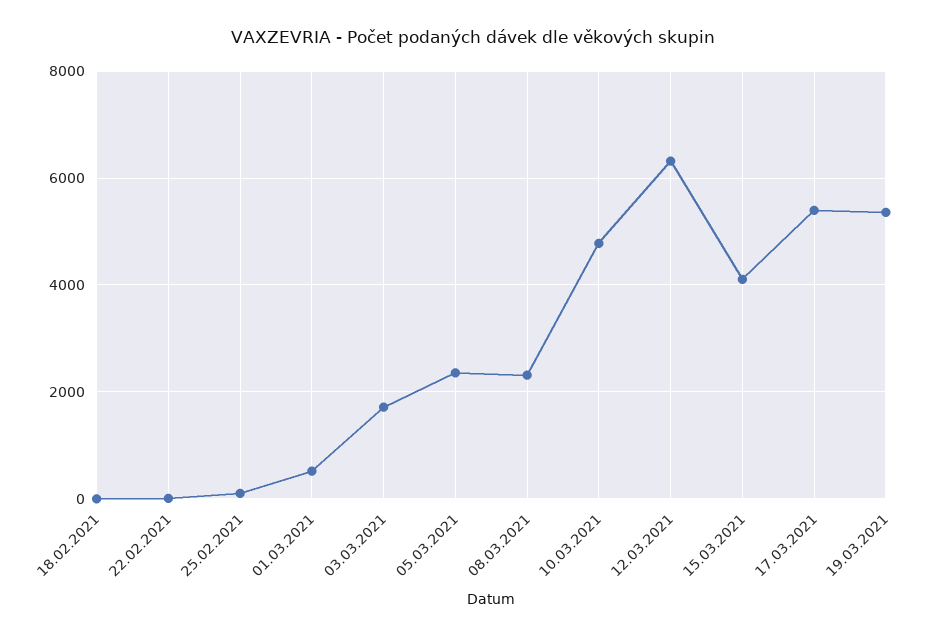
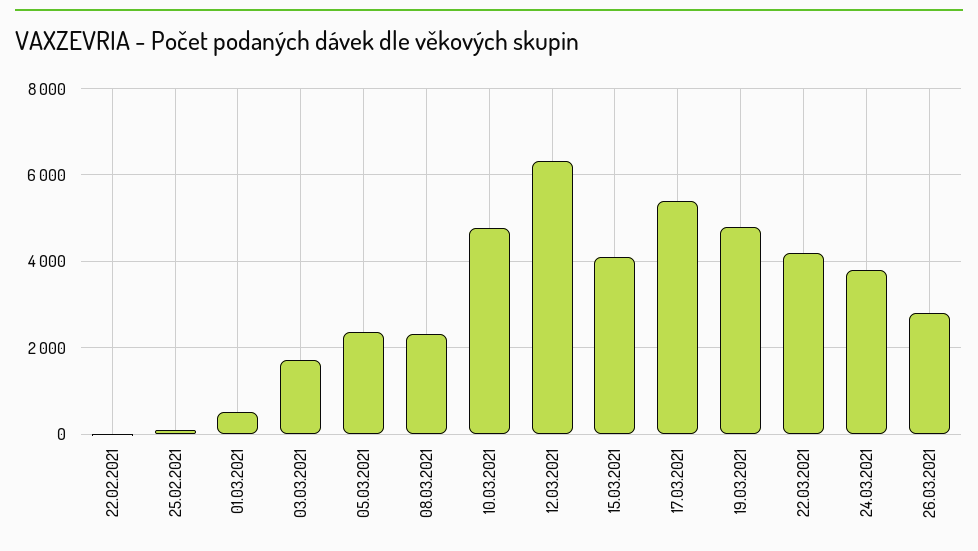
18.02.2021: 0 -> none
19.03.2021: 5400 -> 4800
22.03.2021: none -> 4200
24.03.2021: none -> 3800
26.03.2021: none -> 2800

